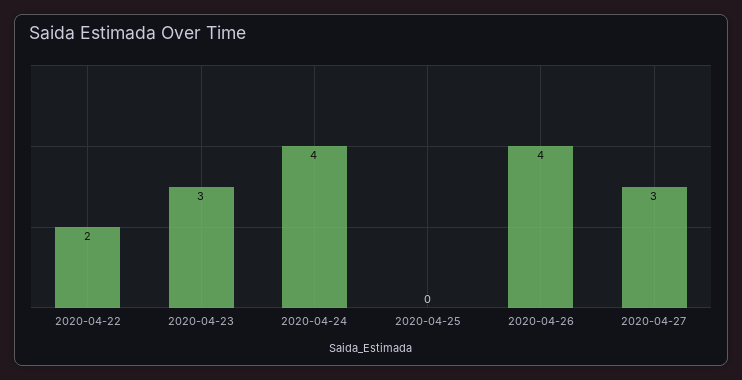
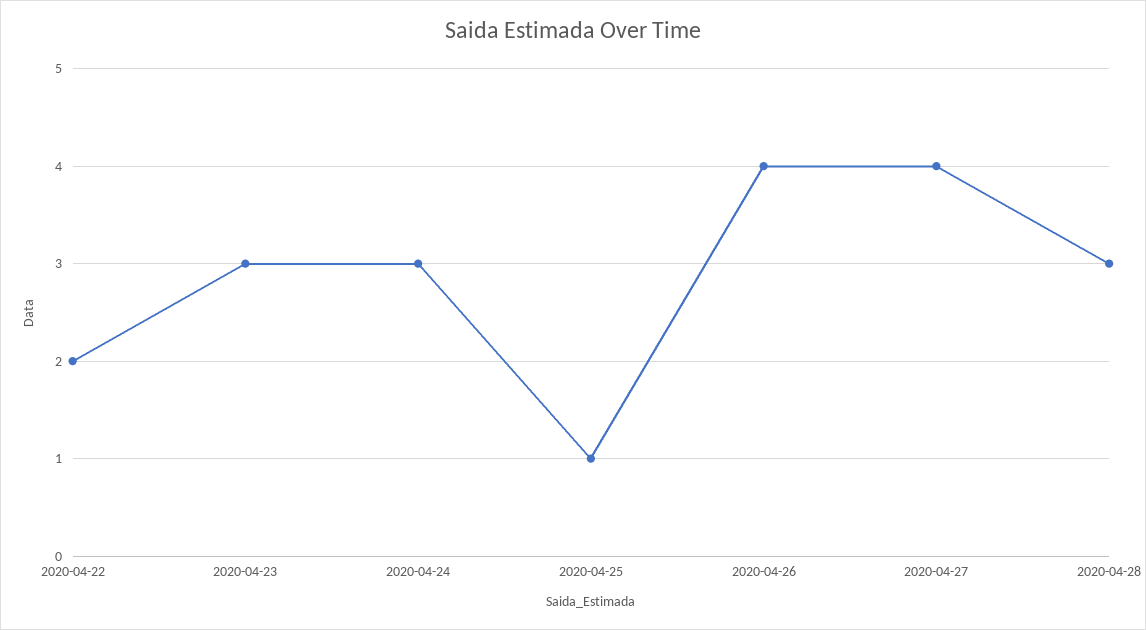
2020-04-24: 4 -> 3
2020-04-25: 0 -> 1
2020-04-27: 3 -> 4
2020-04-28: none -> 3

